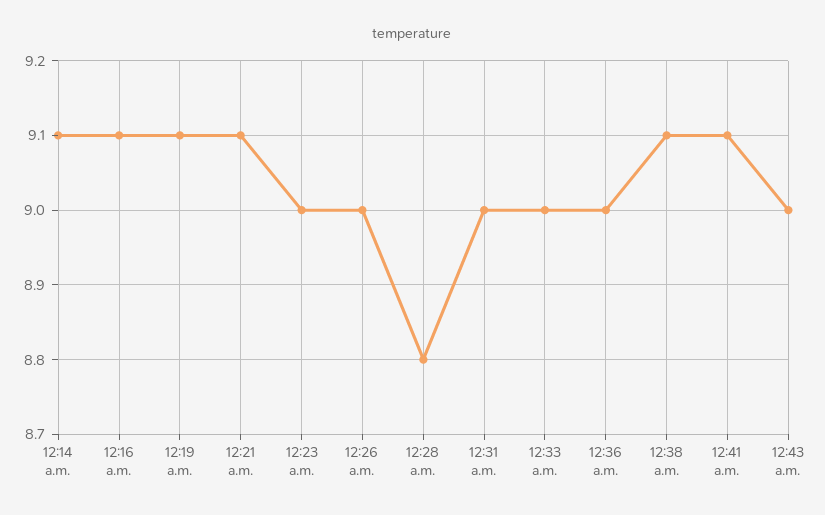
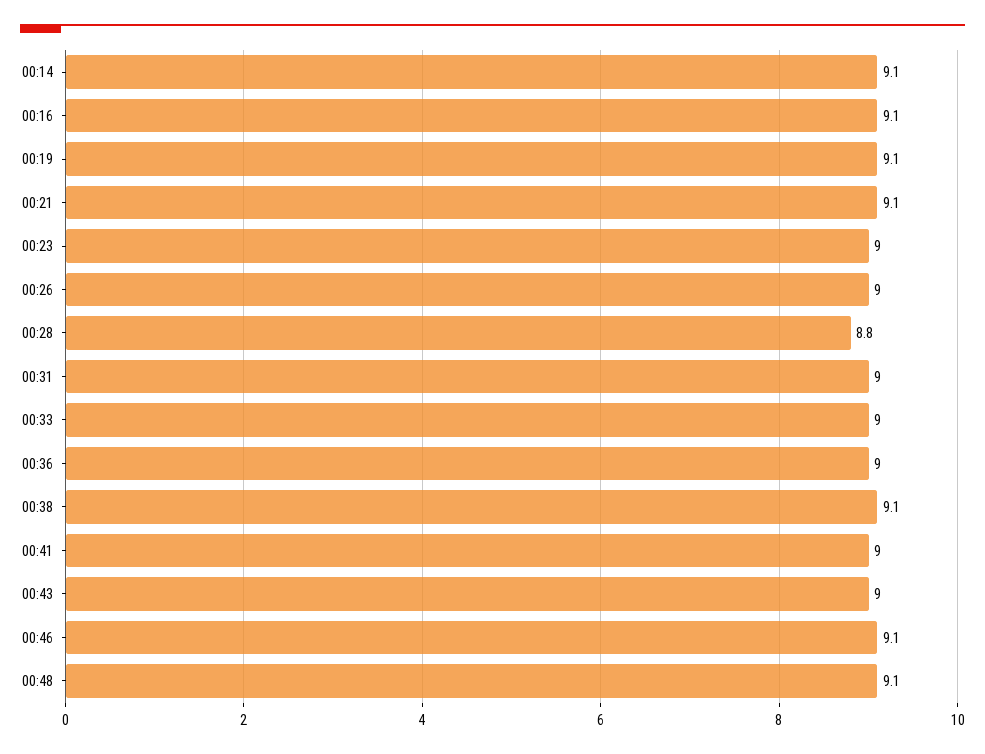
12:41 a.m.: 9.1 -> 9
00:46: none -> 9.1
00:48: none -> 9.1

